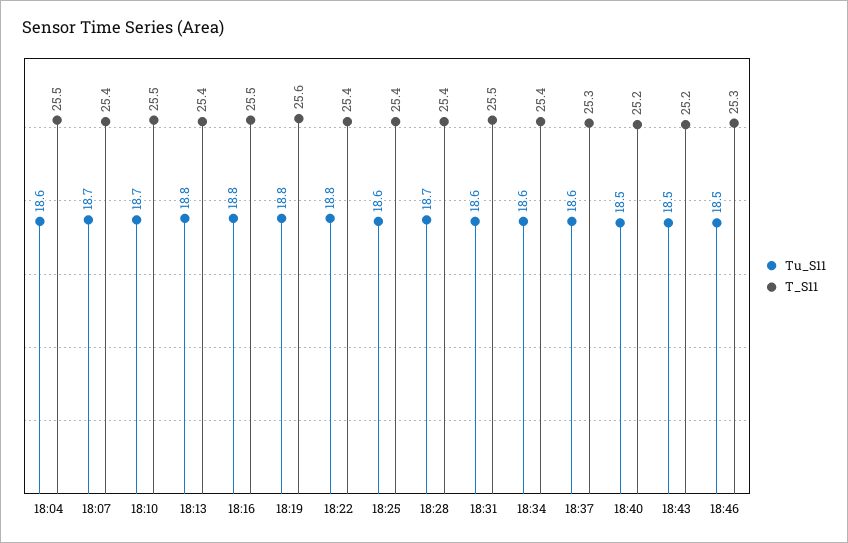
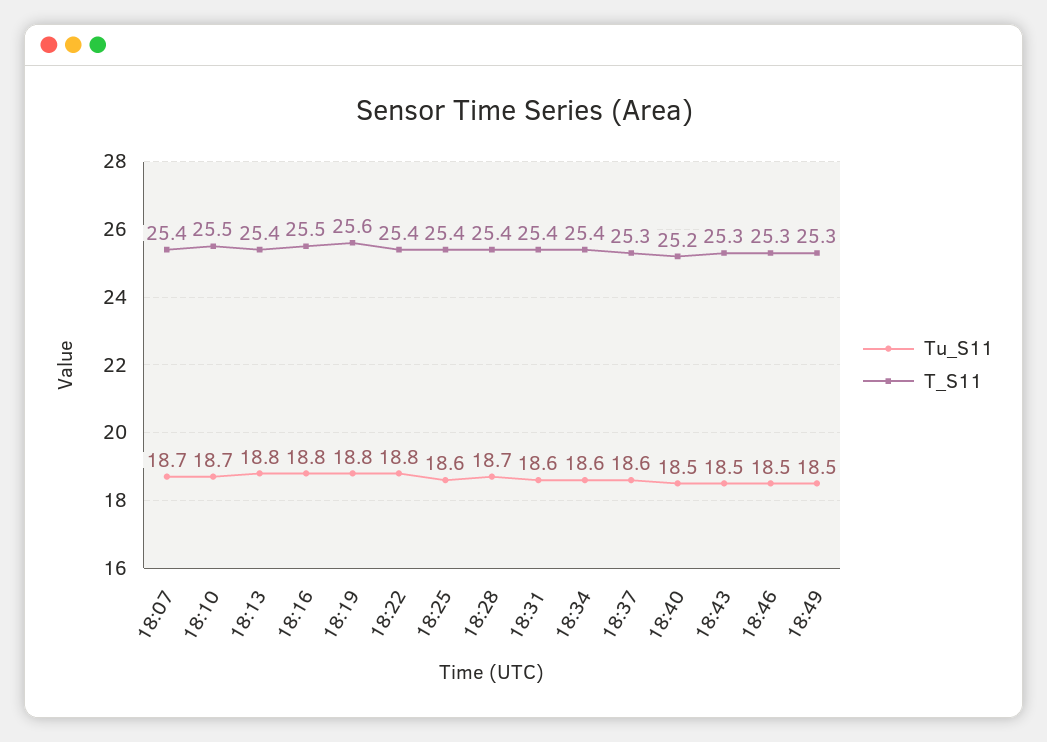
Tu_S11, 18:04: 18.6 -> none
T_S11, 18:04: 25.5 -> none
T_S11, 18:31: 25.5 -> 25.4
T_S11, 18:43: 25.2 -> 25.3
Tu_S11, 18:49: none -> 18.5
T_S11, 18:49: none -> 25.3

